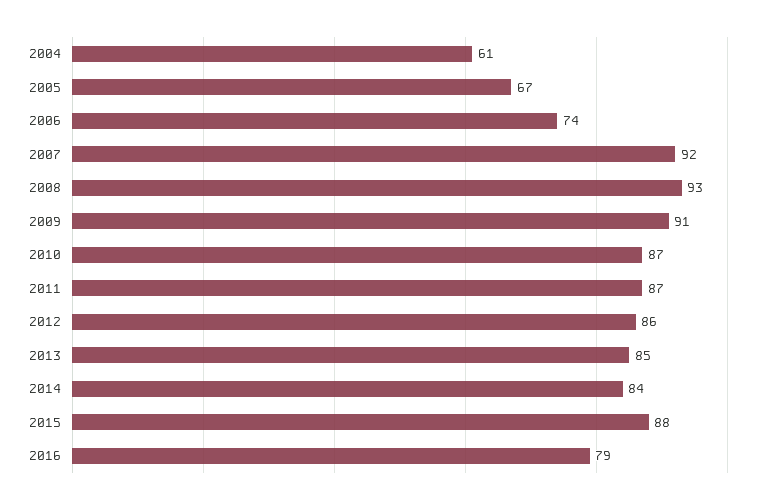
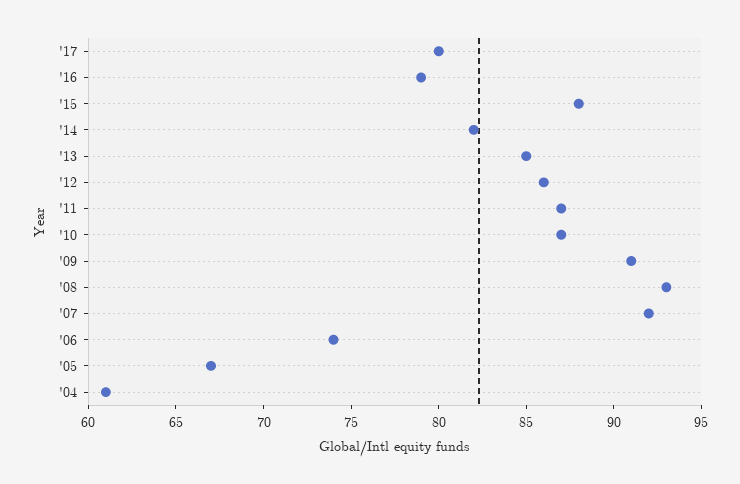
2014: 84 -> 82
'17: none -> 80

